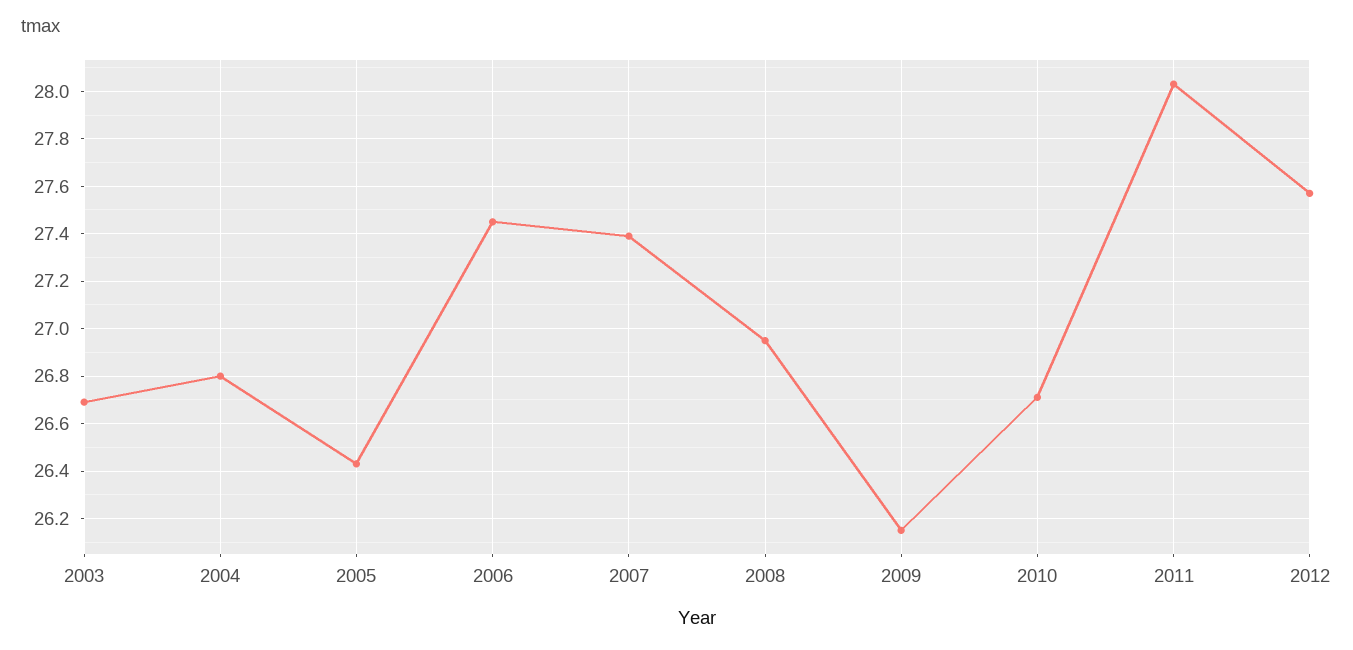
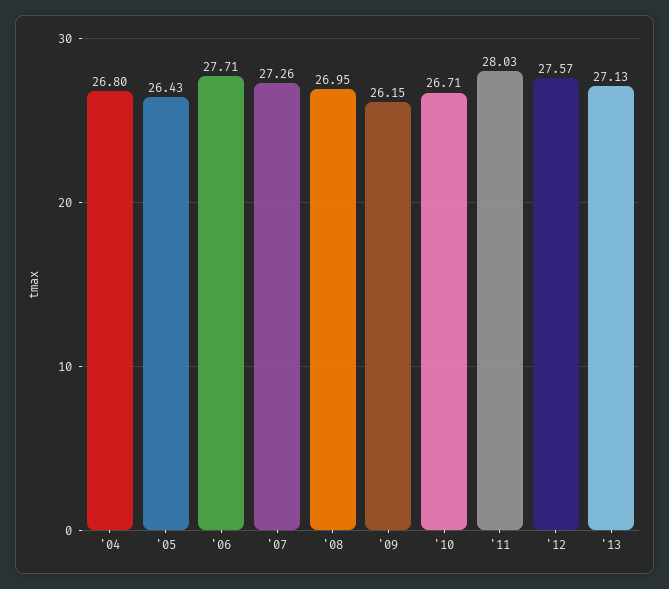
2003: 26.7 -> none
2006: 27.45 -> 27.71
2007: 27.4 -> 27.26
'13: none -> 27.13

